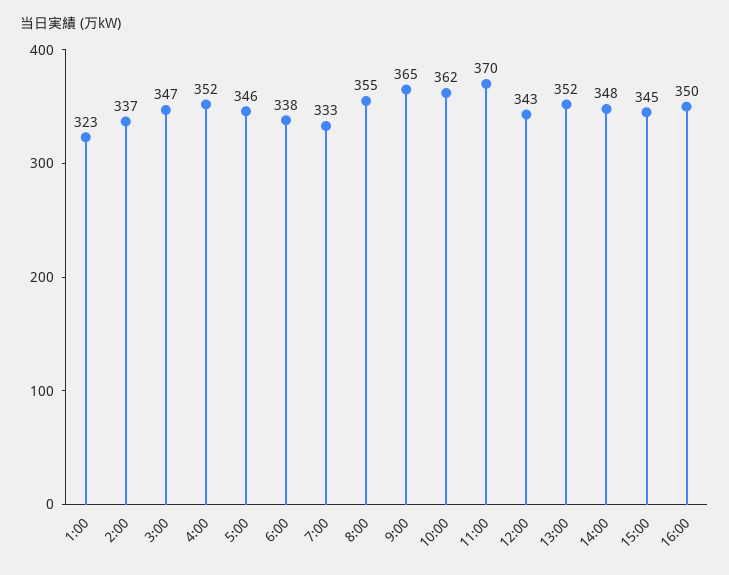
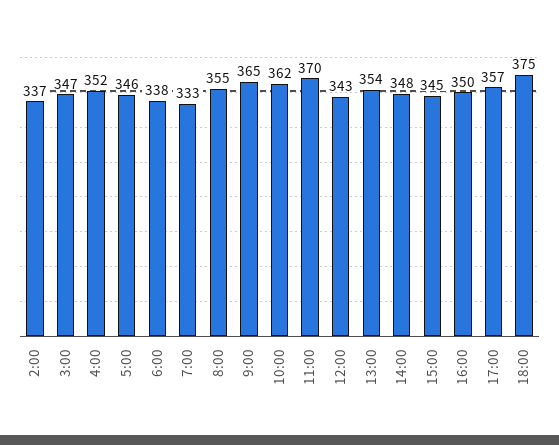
1:00: 323 -> none
13:00: 352 -> 354
17:00: none -> 357
18:00: none -> 375

